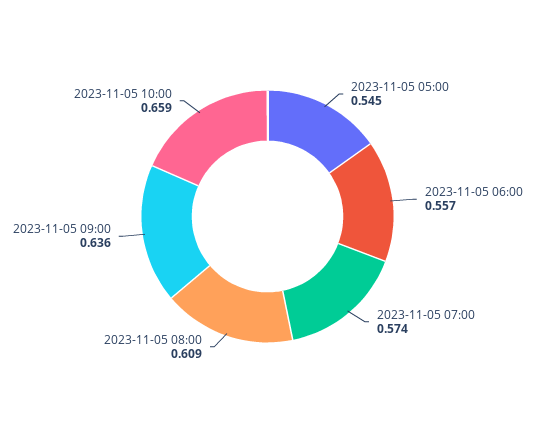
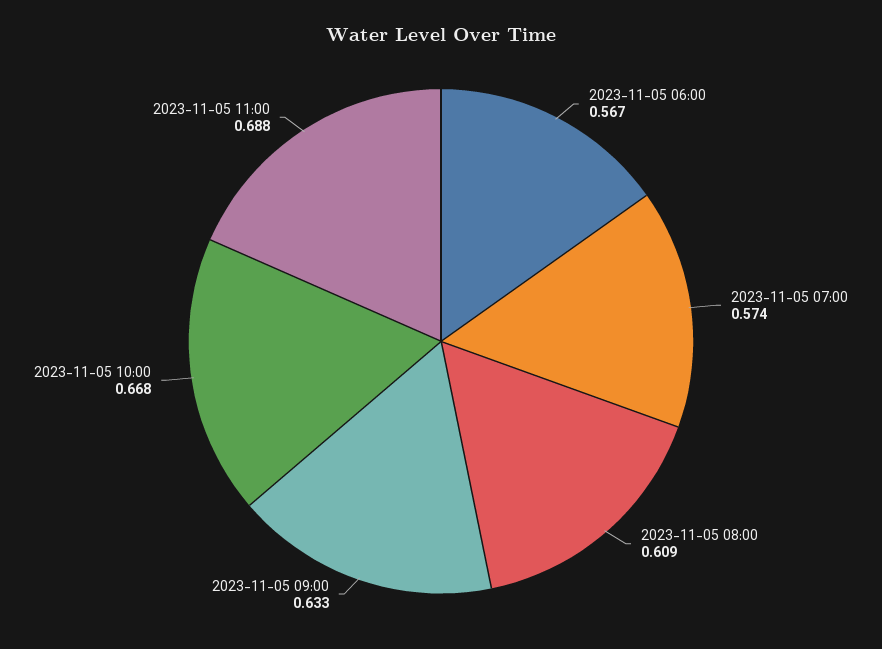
2023-11-05 05:00: 0.545 -> none
2023-11-05 06:00: 0.557 -> 0.567
2023-11-05 09:00: 0.636 -> 0.633
2023-11-05 10:00: 0.659 -> 0.668
2023-11-05 11:00: none -> 0.688

